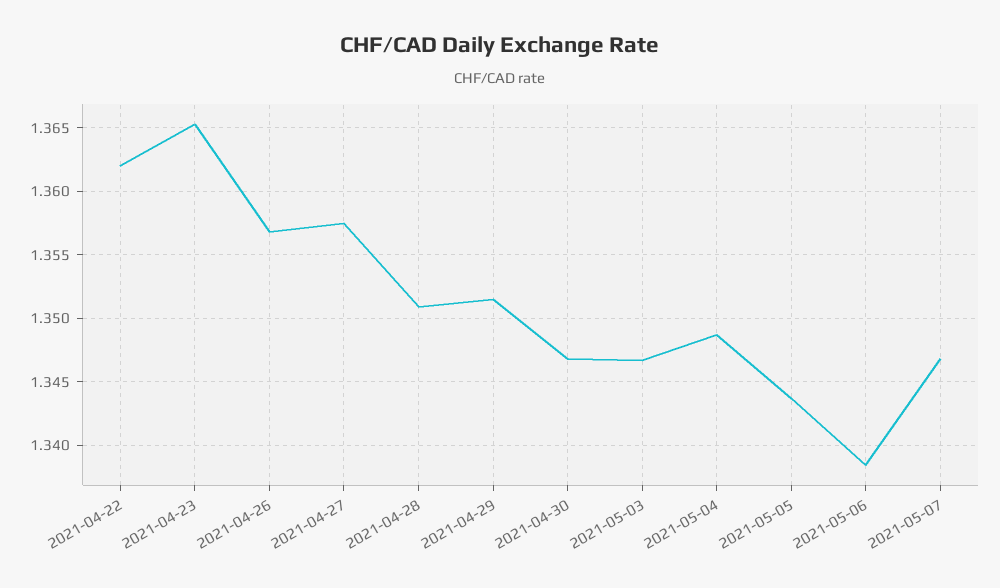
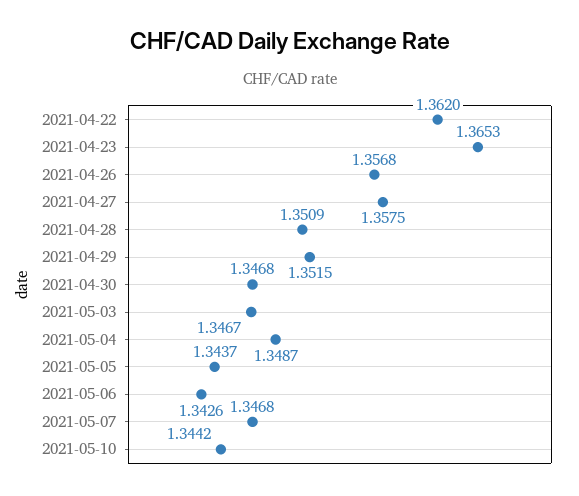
2021-05-06: 1.3385 -> 1.3426
2021-05-10: none -> 1.3442

